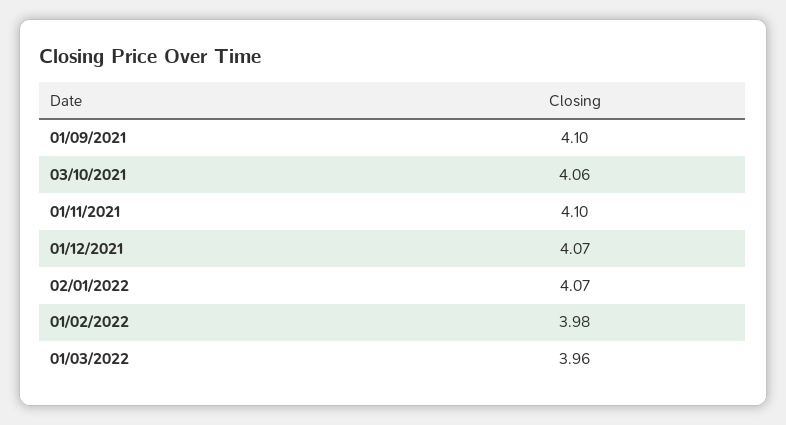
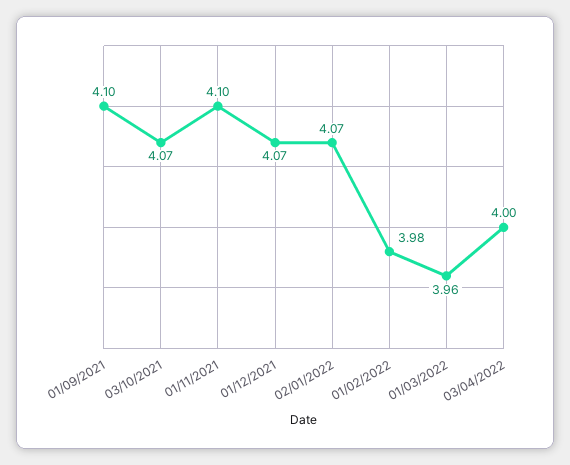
03/10/2021: 4.06 -> 4.07
03/04/2022: none -> 4

